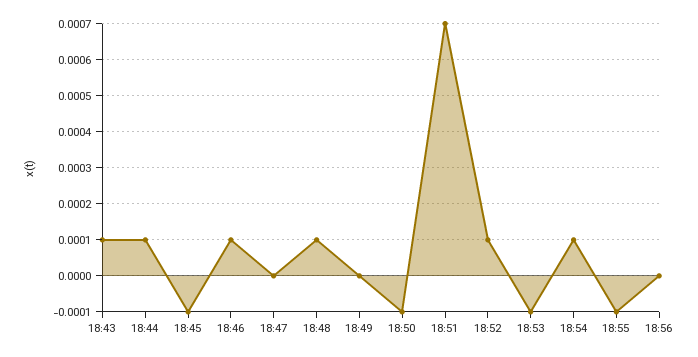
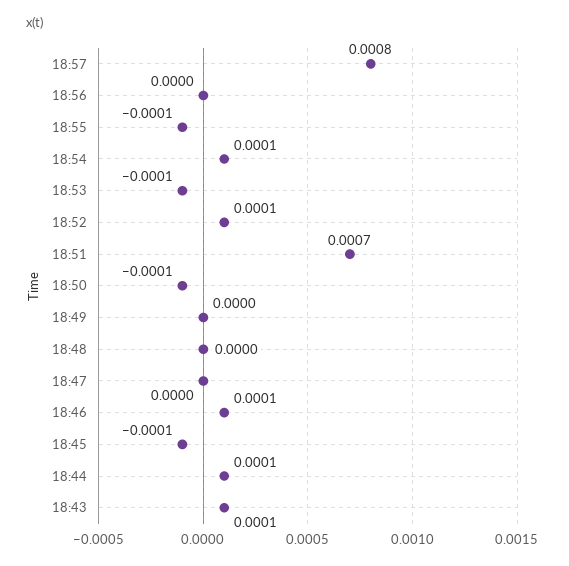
18:48: 0.0001 -> 0
18:57: none -> 0.0008

